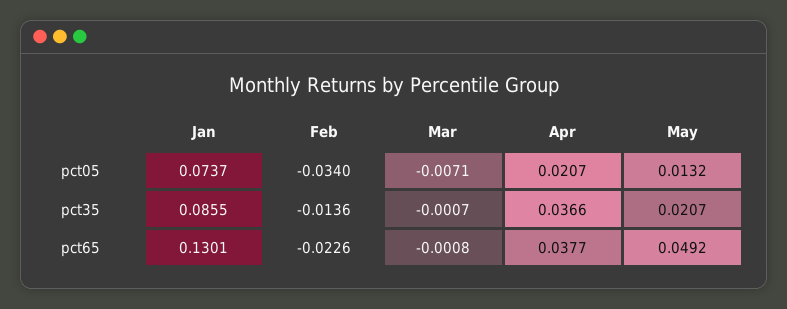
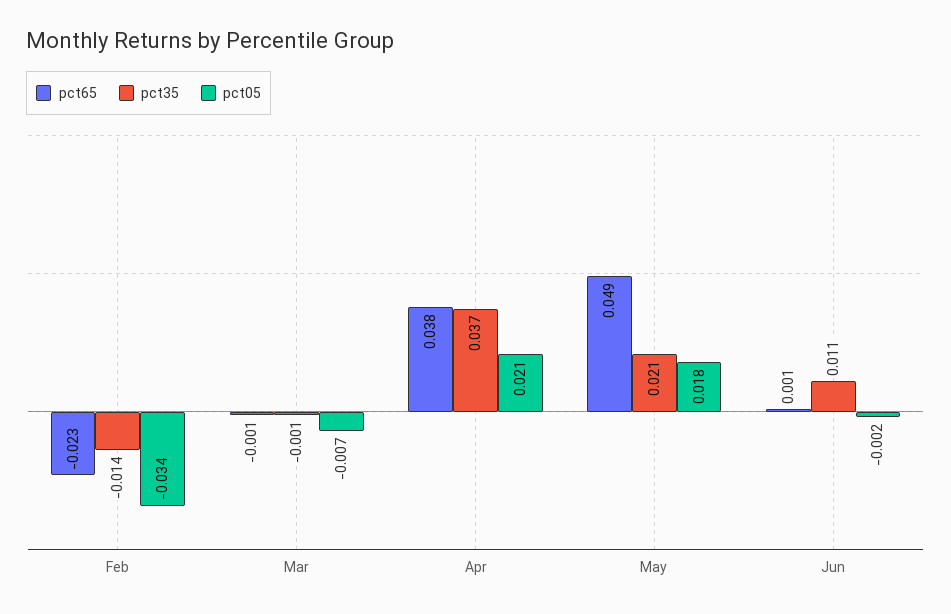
pct05, Jan: 0.0737 -> none
pct05, May: 0.0132 -> 0.018
pct35, Jan: 0.0855 -> none
pct65, Jan: 0.1301 -> none
pct65, Jun: none -> 0.001
pct35, Jun: none -> 0.011
pct05, Jun: none -> -0.002

